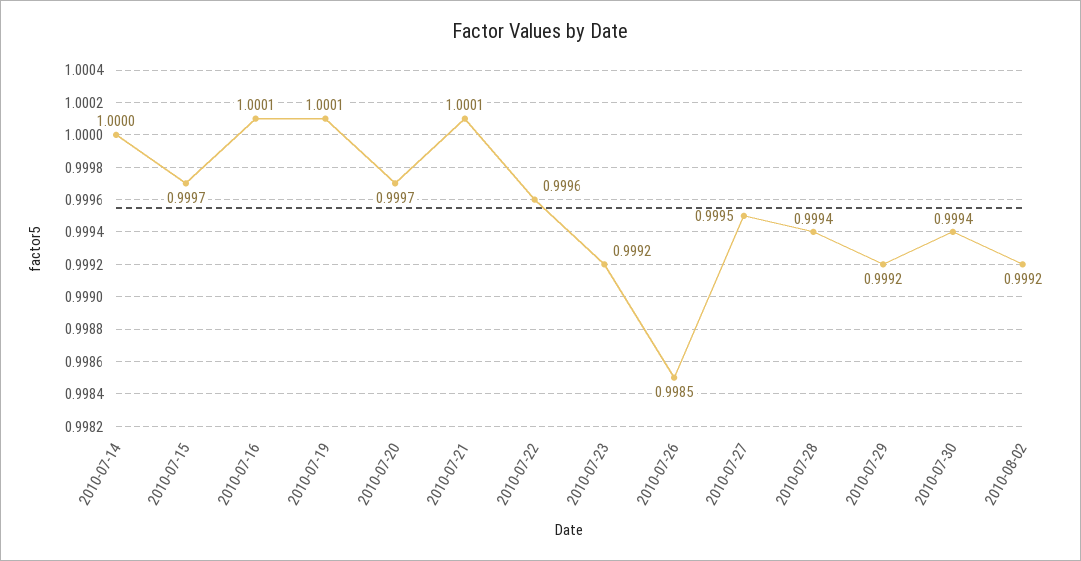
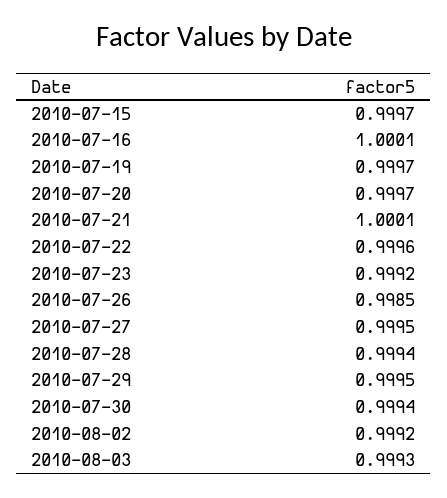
2010-07-14: 1 -> none
2010-07-19: 1.0001 -> 0.9997
2010-07-29: 0.9992 -> 0.9995
2010-08-03: none -> 0.9993

